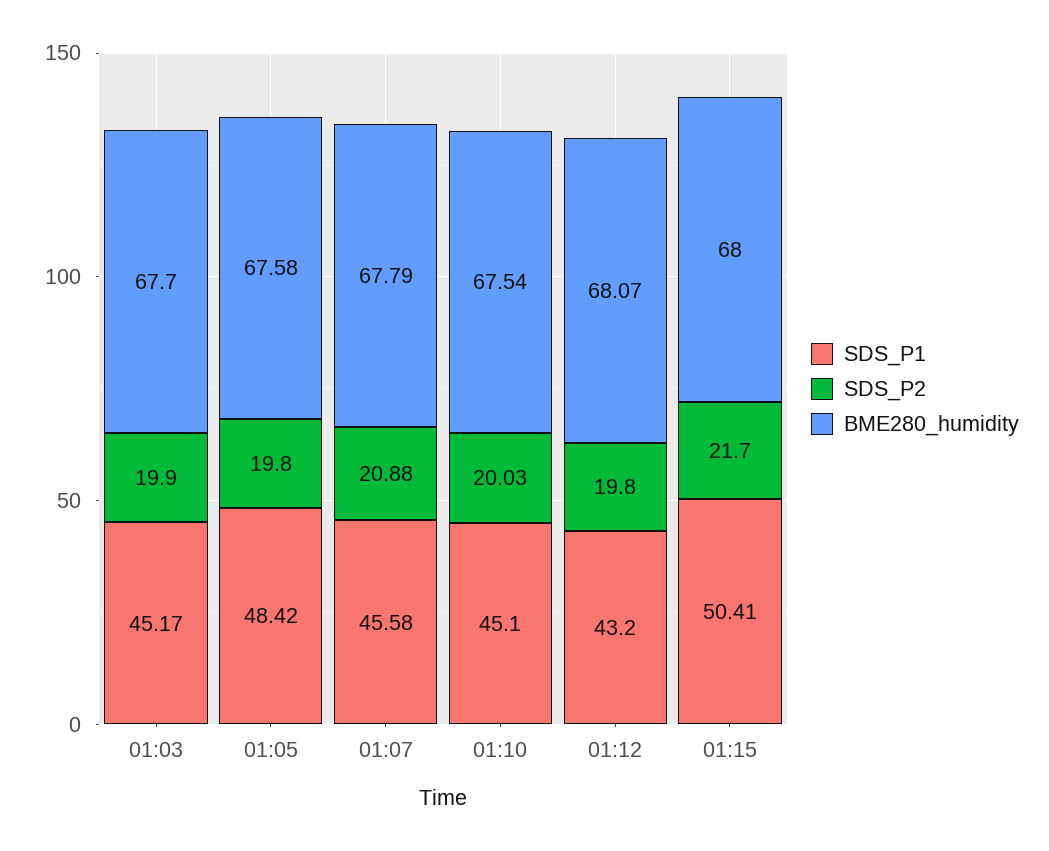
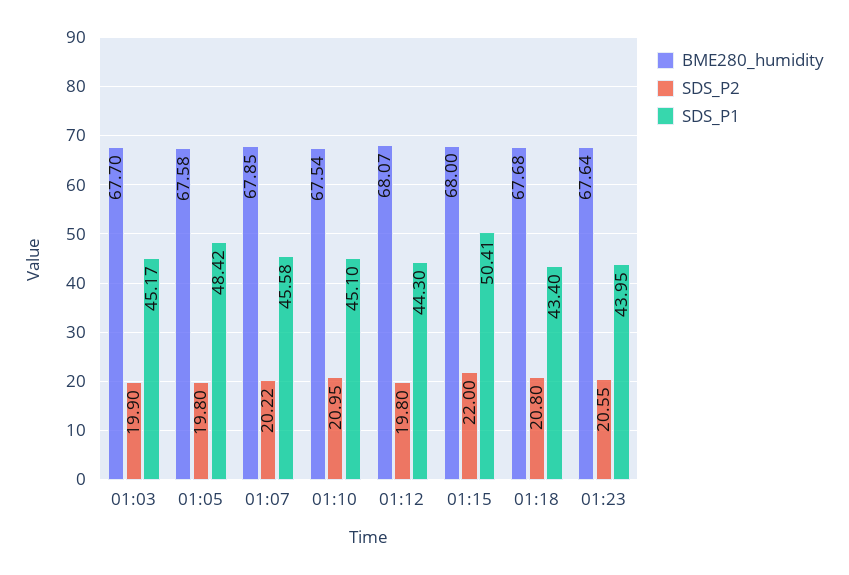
SDS_P2, 01:07: 20.88 -> 20.22
BME280_humidity, 01:07: 67.79 -> 67.85
SDS_P2, 01:10: 20.03 -> 20.95
SDS_P1, 01:12: 43.2 -> 44.3
SDS_P2, 01:15: 21.7 -> 22
BME280_humidity, 01:18: none -> 67.68
SDS_P2, 01:18: none -> 20.8
SDS_P1, 01:18: none -> 43.4
BME280_humidity, 01:23: none -> 67.64
SDS_P2, 01:23: none -> 20.55
SDS_P1, 01:23: none -> 43.95

